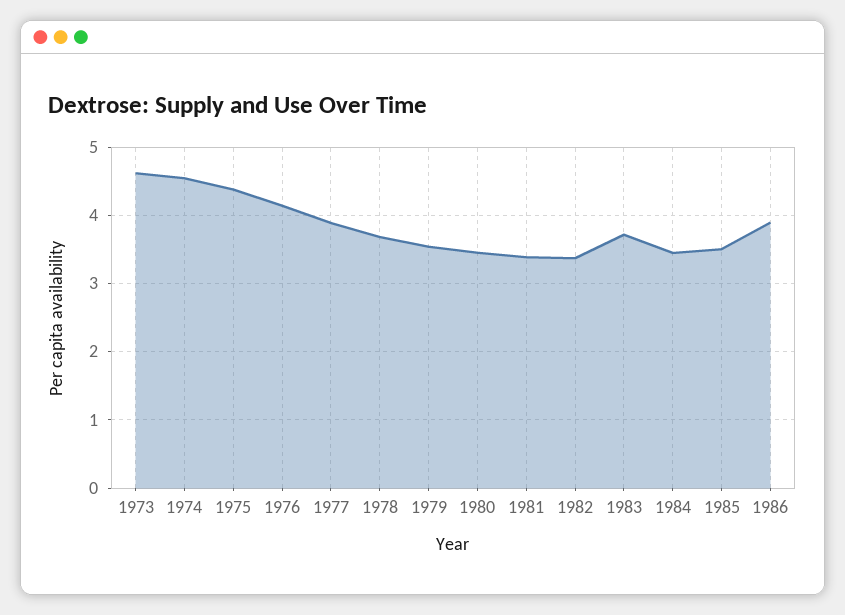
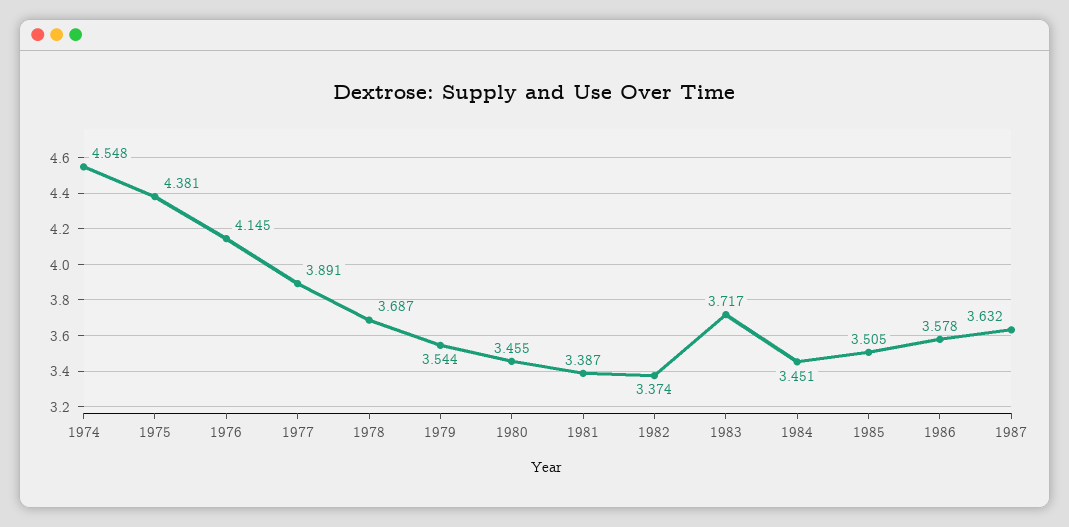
1973: 4.6 -> none
1986: 3.9 -> 3.578
1987: none -> 3.632

